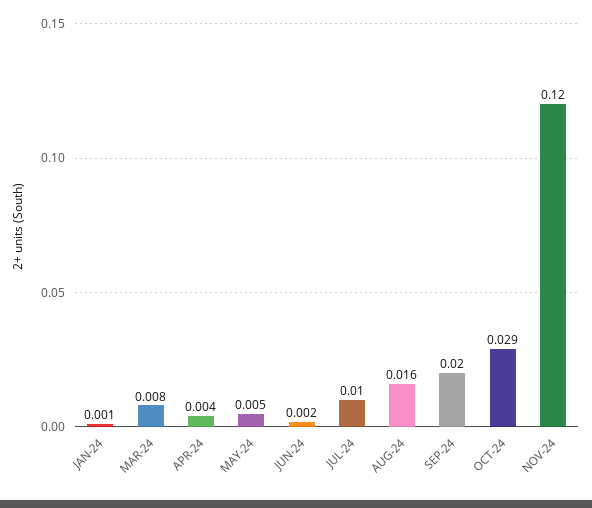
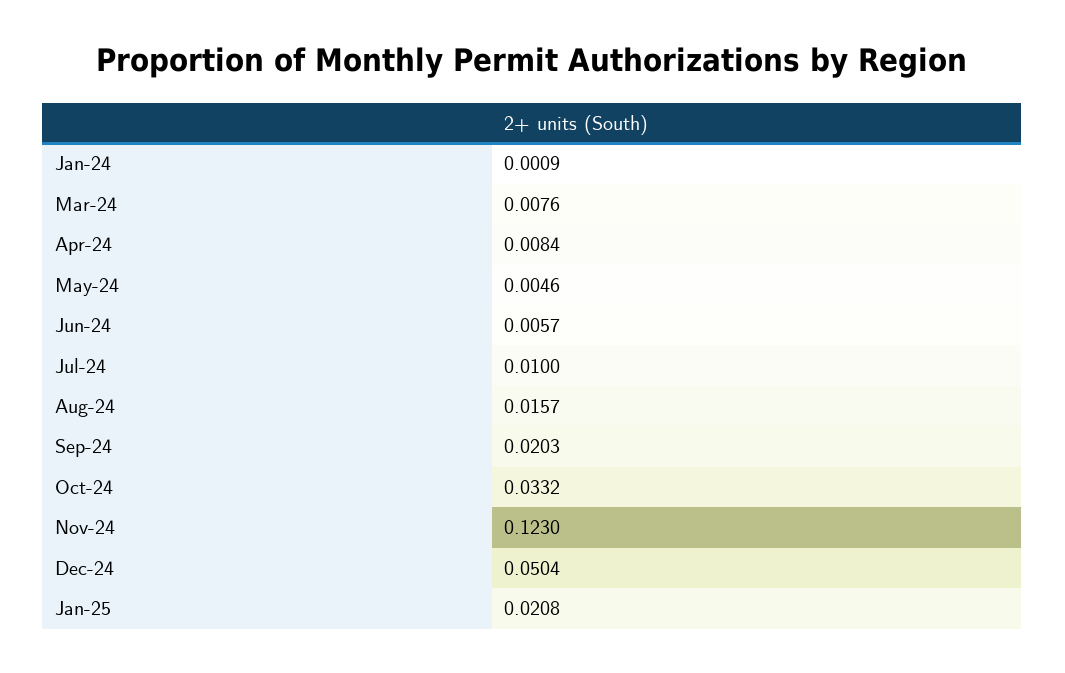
APR-24: 0.004 -> 0.0084
JUN-24: 0.002 -> 0.0057
OCT-24: 0.029 -> 0.0332
NOV-24: 0.12 -> 0.123
Dec-24: none -> 0.0504
Jan-25: none -> 0.0208

